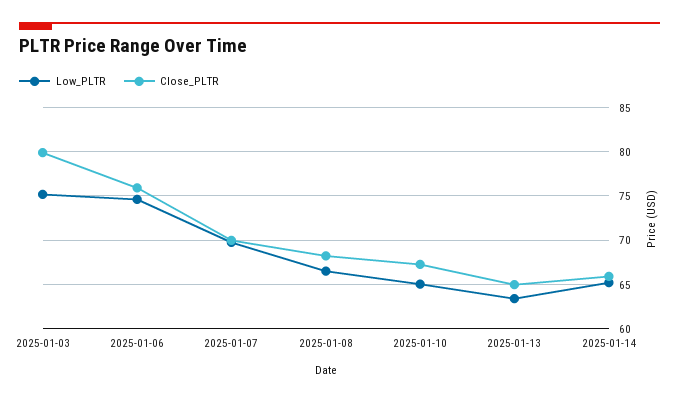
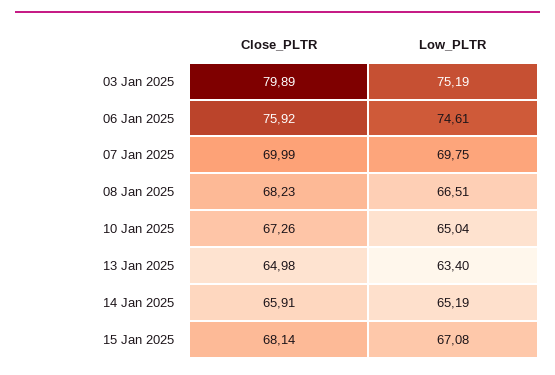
Close_PLTR, 15 Jan 2025: none -> 68.14
Low_PLTR, 15 Jan 2025: none -> 67.08

